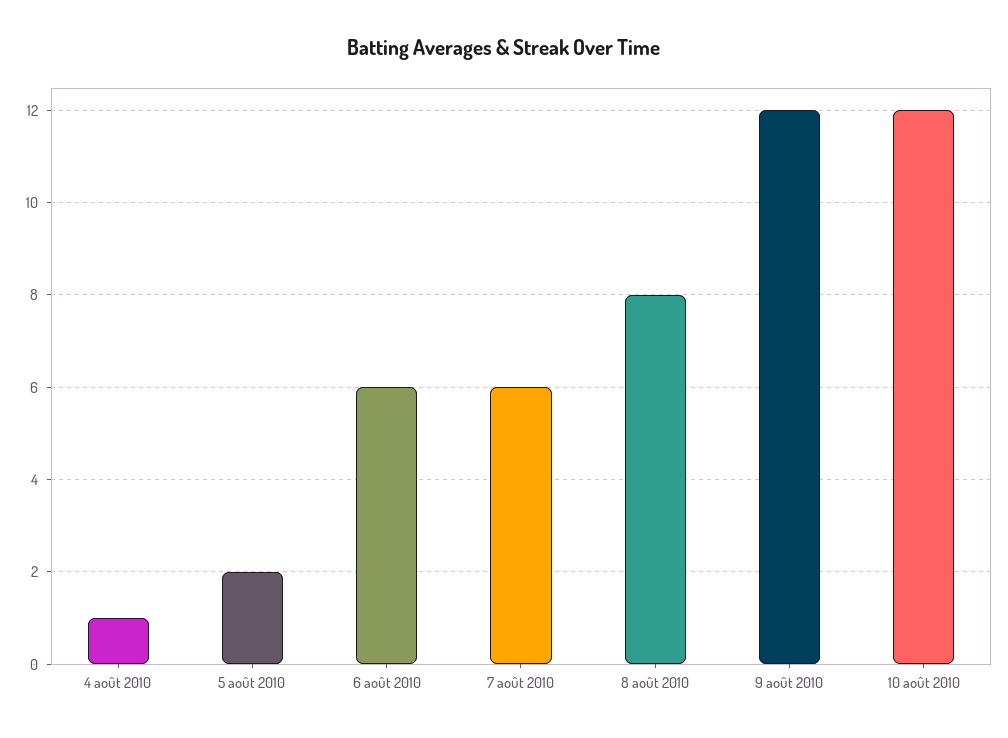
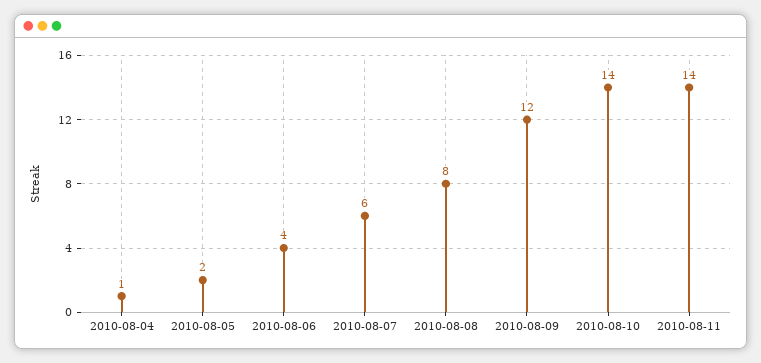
6 août 2010: 6 -> 4
10 août 2010: 12 -> 14
2010-08-11: none -> 14

